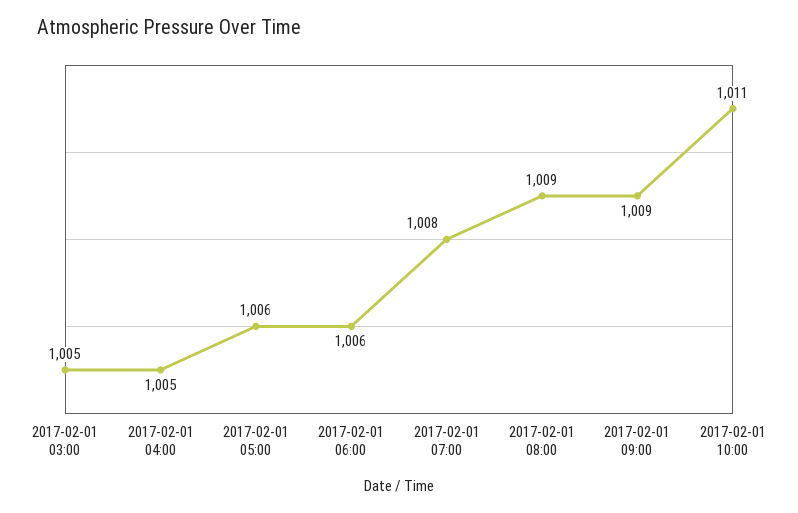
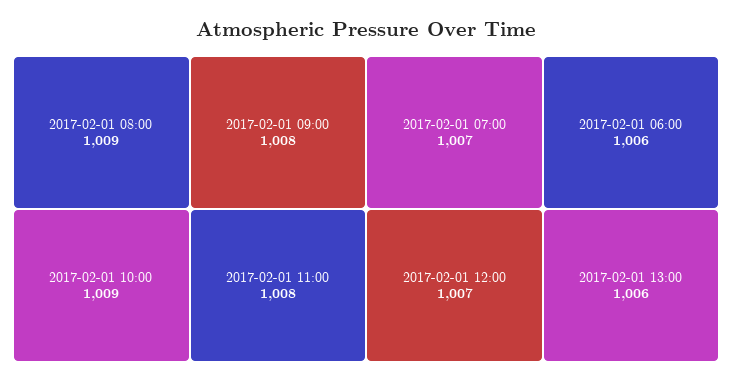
2017-02-01 03:00: 1005 -> none
2017-02-01 04:00: 1005 -> none
2017-02-01 05:00: 1006 -> none
2017-02-01 07:00: 1008 -> 1007
2017-02-01 09:00: 1009 -> 1008
2017-02-01 10:00: 1011 -> 1009
2017-02-01 11:00: none -> 1008
2017-02-01 12:00: none -> 1007
2017-02-01 13:00: none -> 1006

